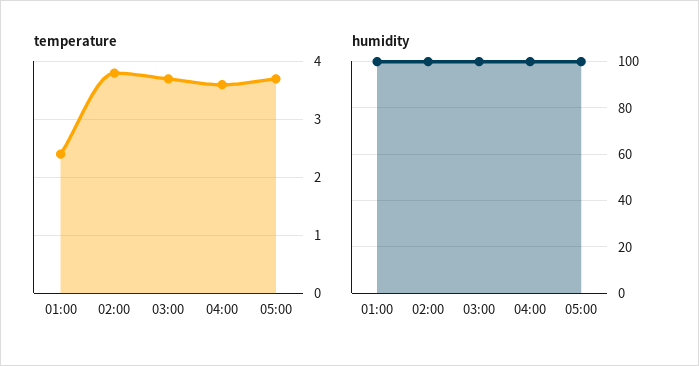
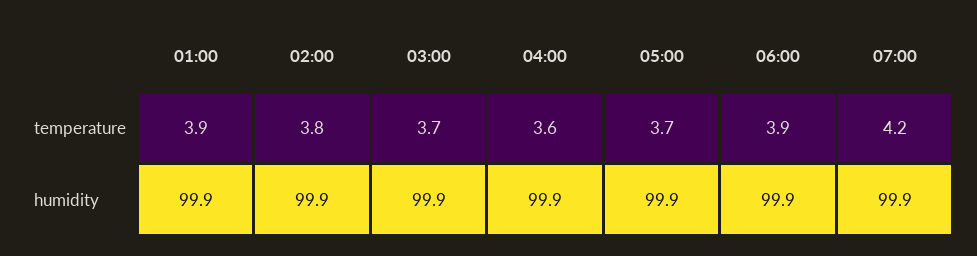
temperature, 01:00: 2.5 -> 3.9
temperature, 06:00: none -> 3.9
temperature, 07:00: none -> 4.2
humidity, 06:00: none -> 99.9
humidity, 07:00: none -> 99.9

